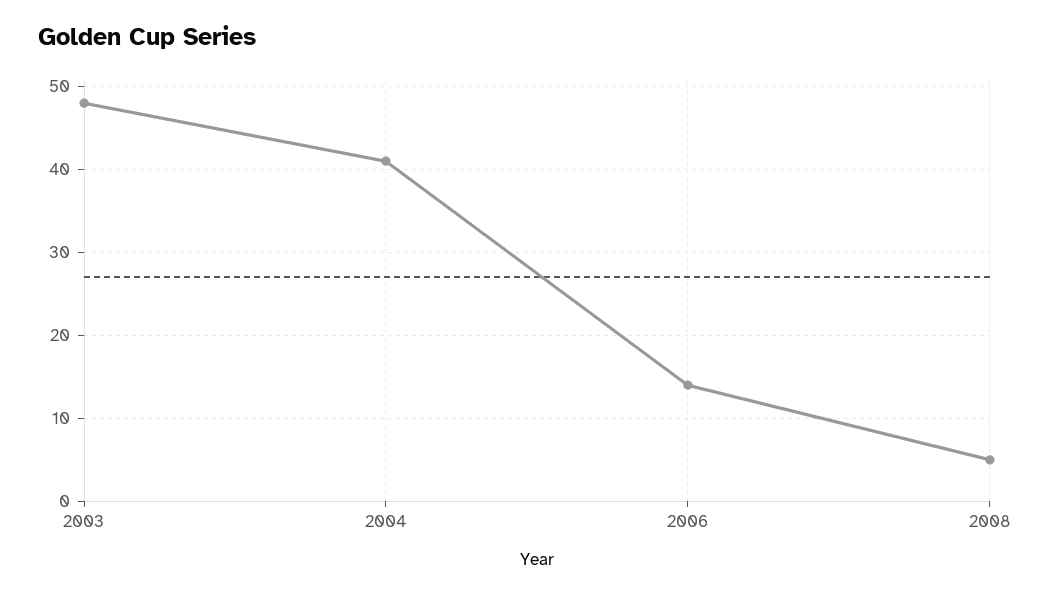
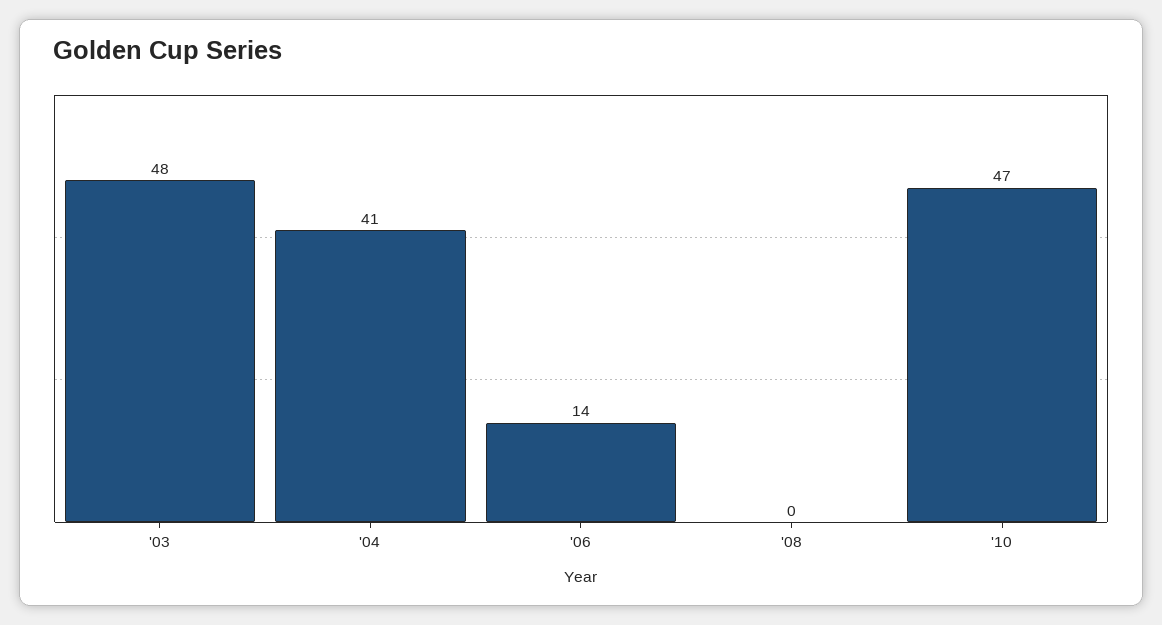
2008: 5 -> 0
'10: none -> 47

